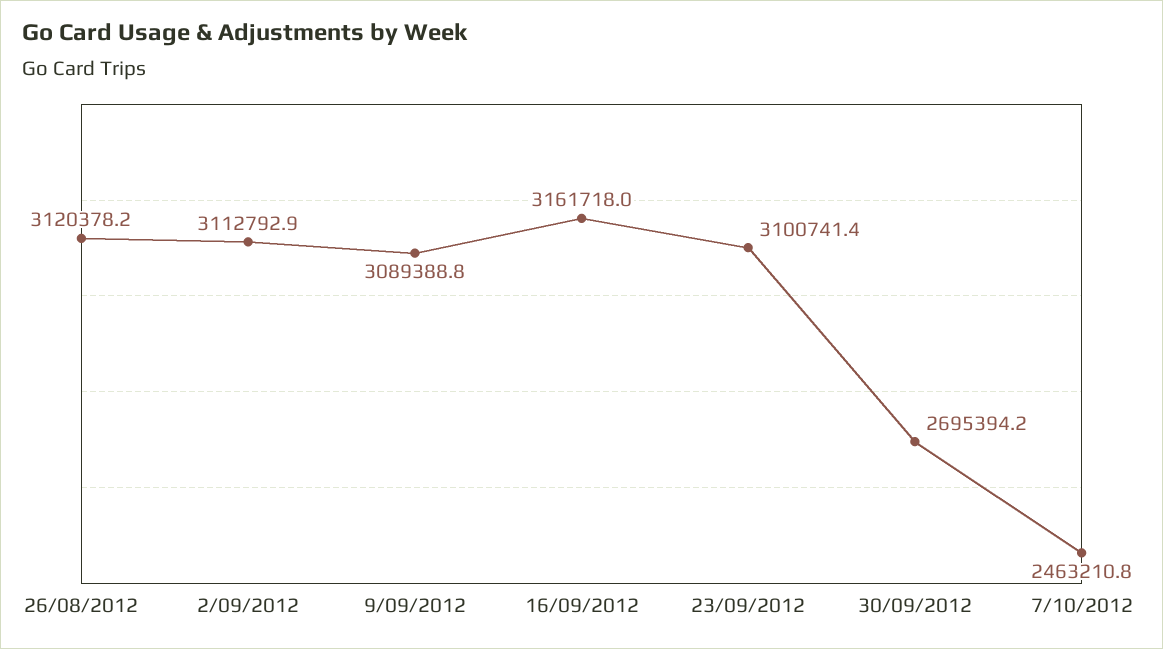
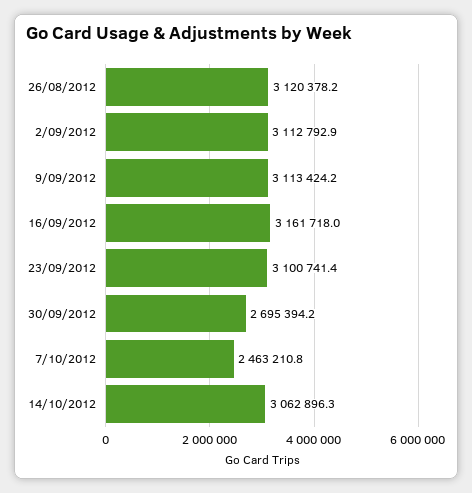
9/09/2012: 3089388.8 -> 3113424.2
14/10/2012: none -> 3062896.3

